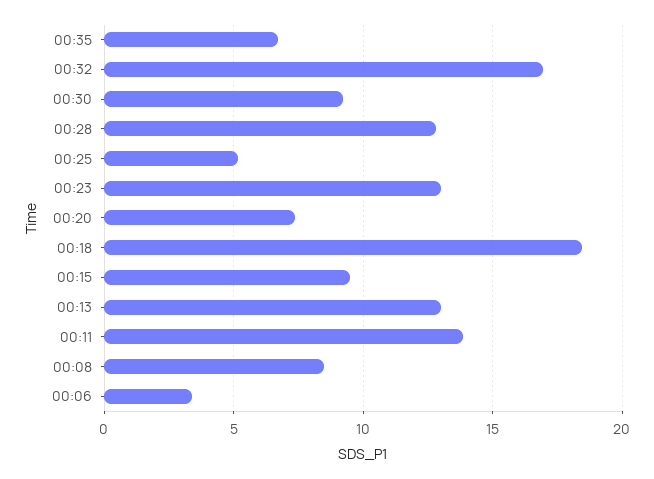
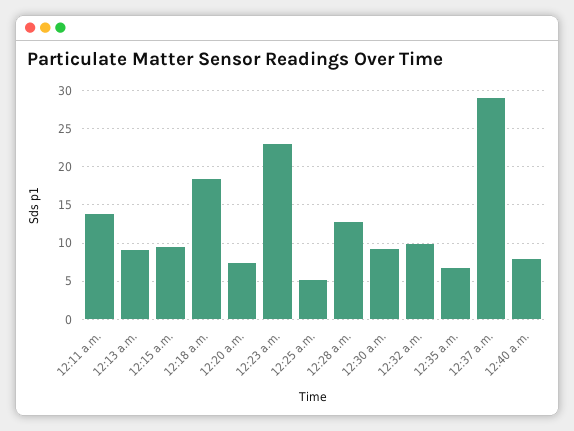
00:32: 17 -> 10
00:23: 13 -> 23
00:13: 13 -> 9
00:08: 8.5 -> none
00:06: 3.5 -> none
12:37 a.m.: none -> 29
12:40 a.m.: none -> 8

